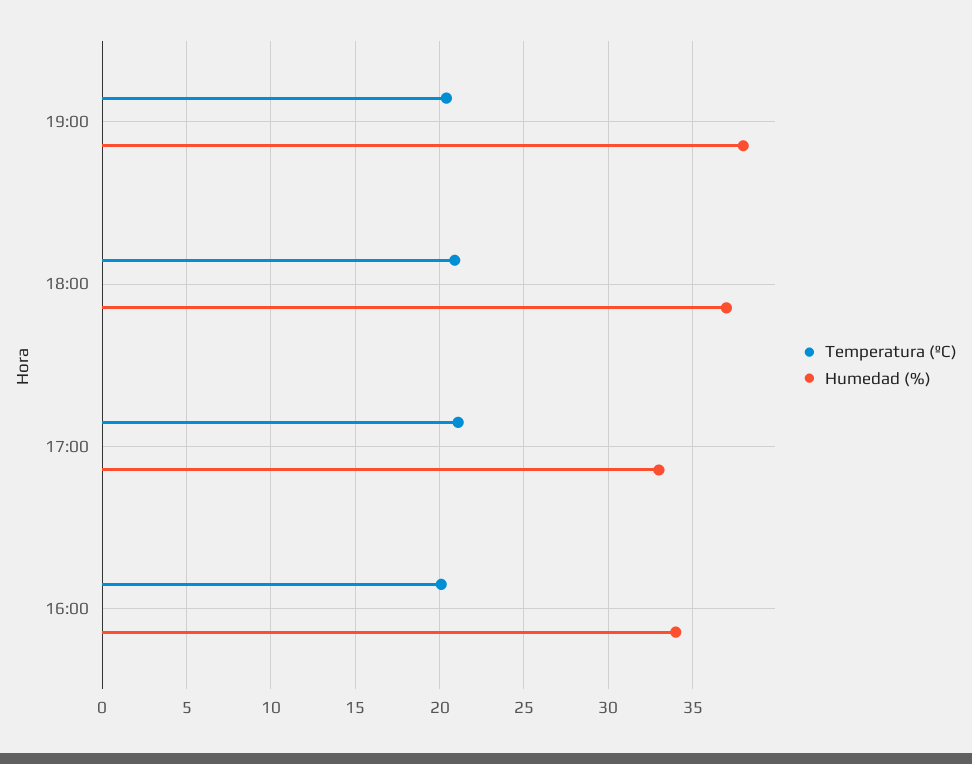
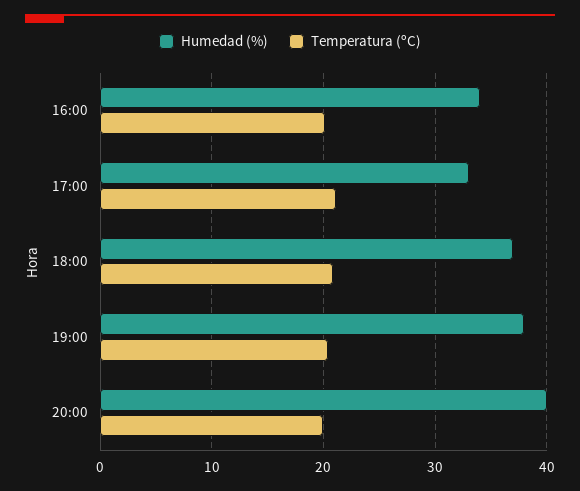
Humedad (%), 20:00: none -> 40
Temperatura (ºC), 20:00: none -> 20

